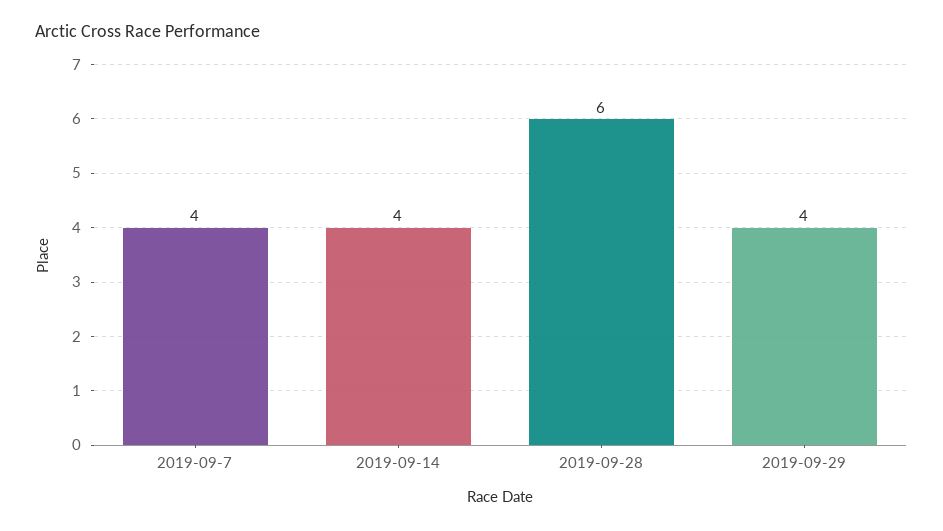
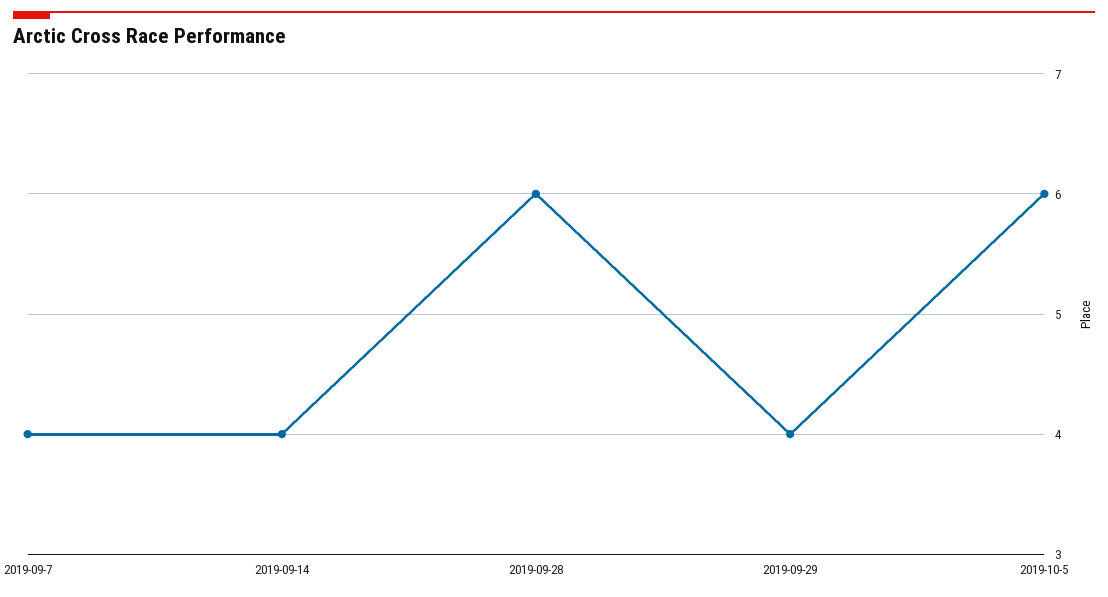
2019-10-5: none -> 6

